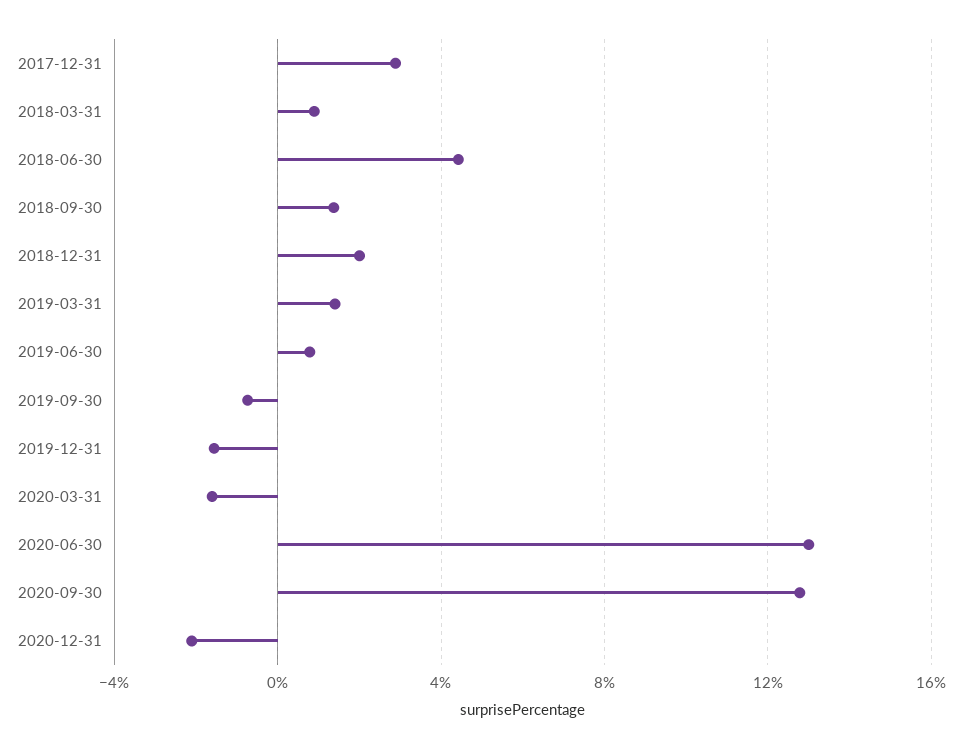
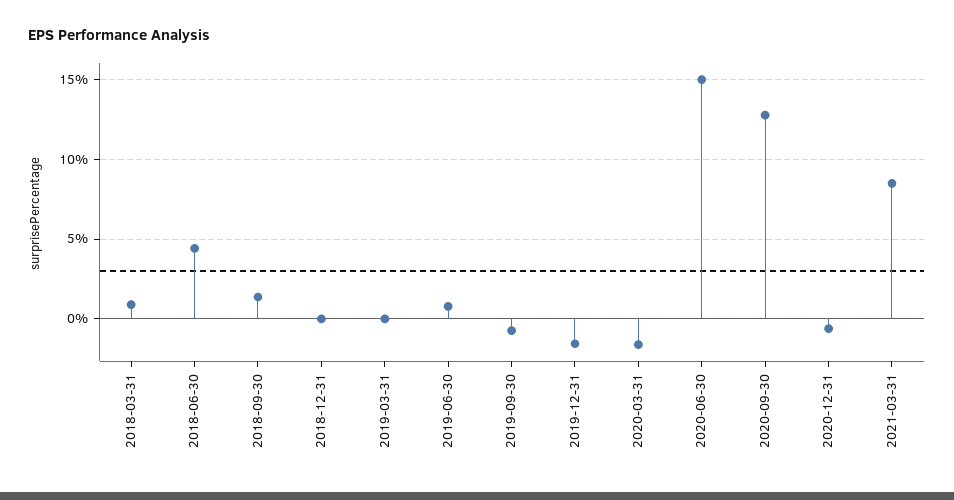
2017-12-31: 3 -> none
2018-12-31: 2 -> 0
2019-03-31: 1.5 -> 0
2020-06-30: 13 -> 15
2020-12-31: -2 -> -0.5
2021-03-31: none -> 8.5

